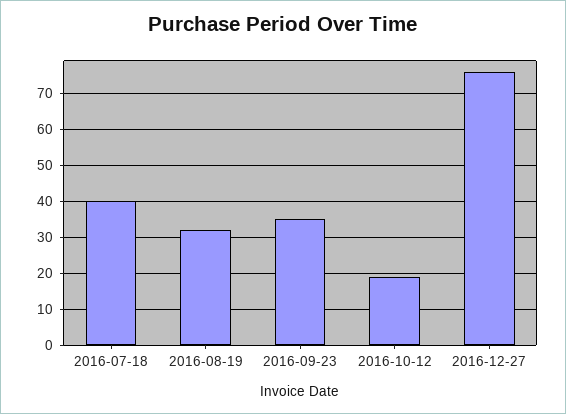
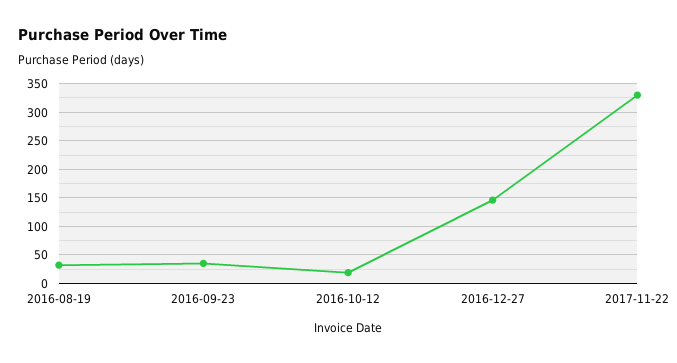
2016-07-18: 40 -> none
2016-12-27: 75 -> 150
2017-11-22: none -> 325

